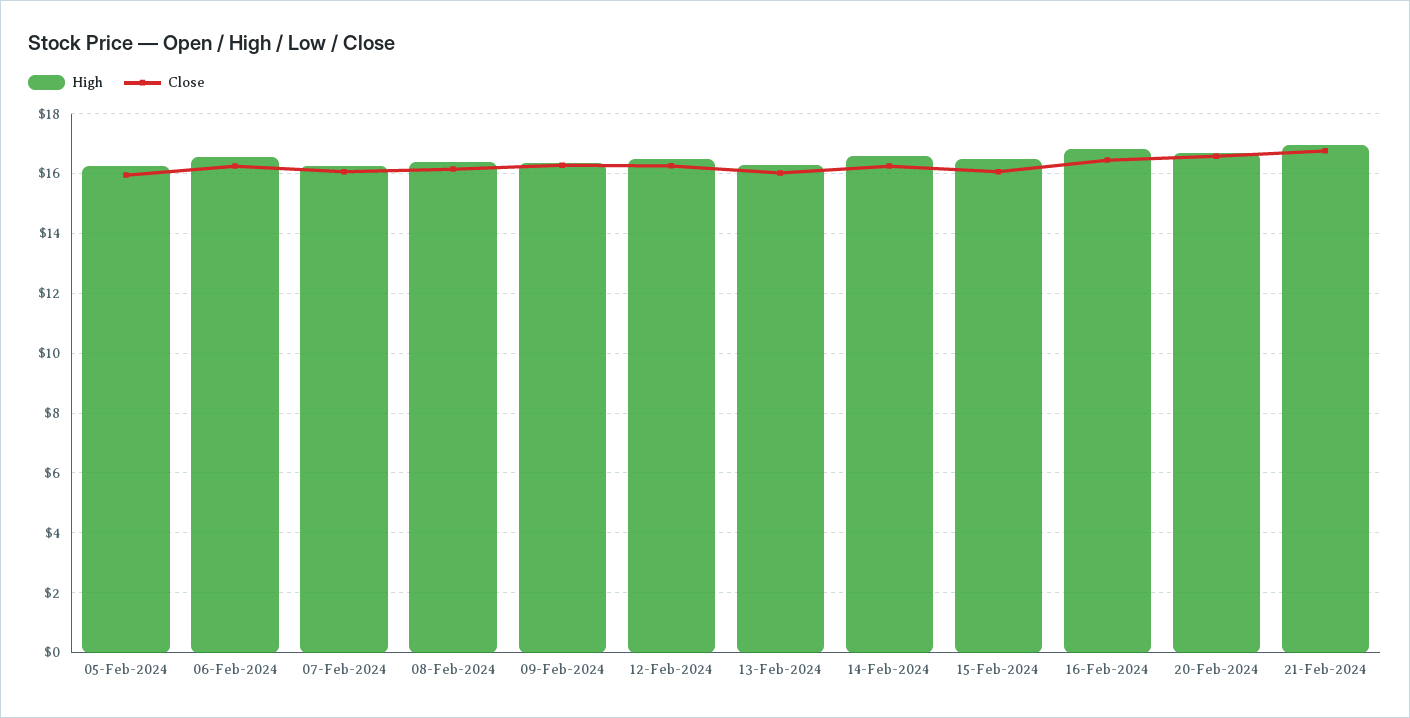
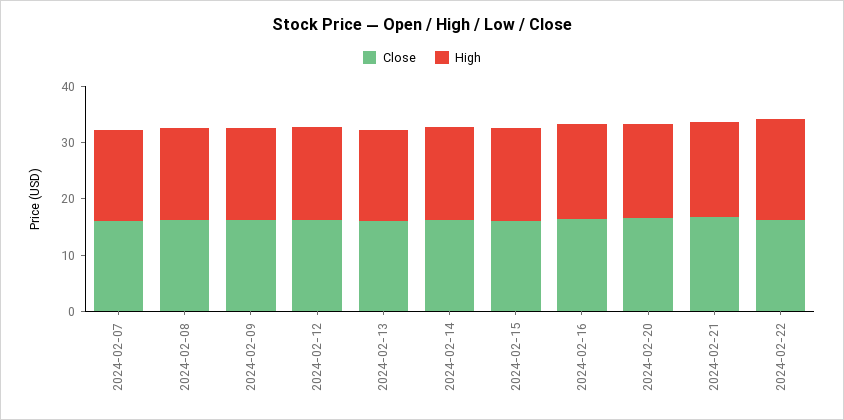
High, 05-Feb-2024: 16.25 -> none
Close, 05-Feb-2024: 16 -> none
High, 06-Feb-2024: 16.5 -> none
Close, 06-Feb-2024: 16.25 -> none
Close, 2024-02-22: none -> 16
High, 2024-02-22: none -> 18

